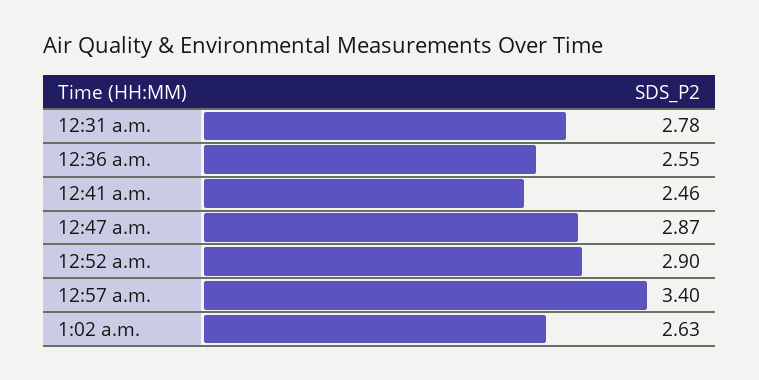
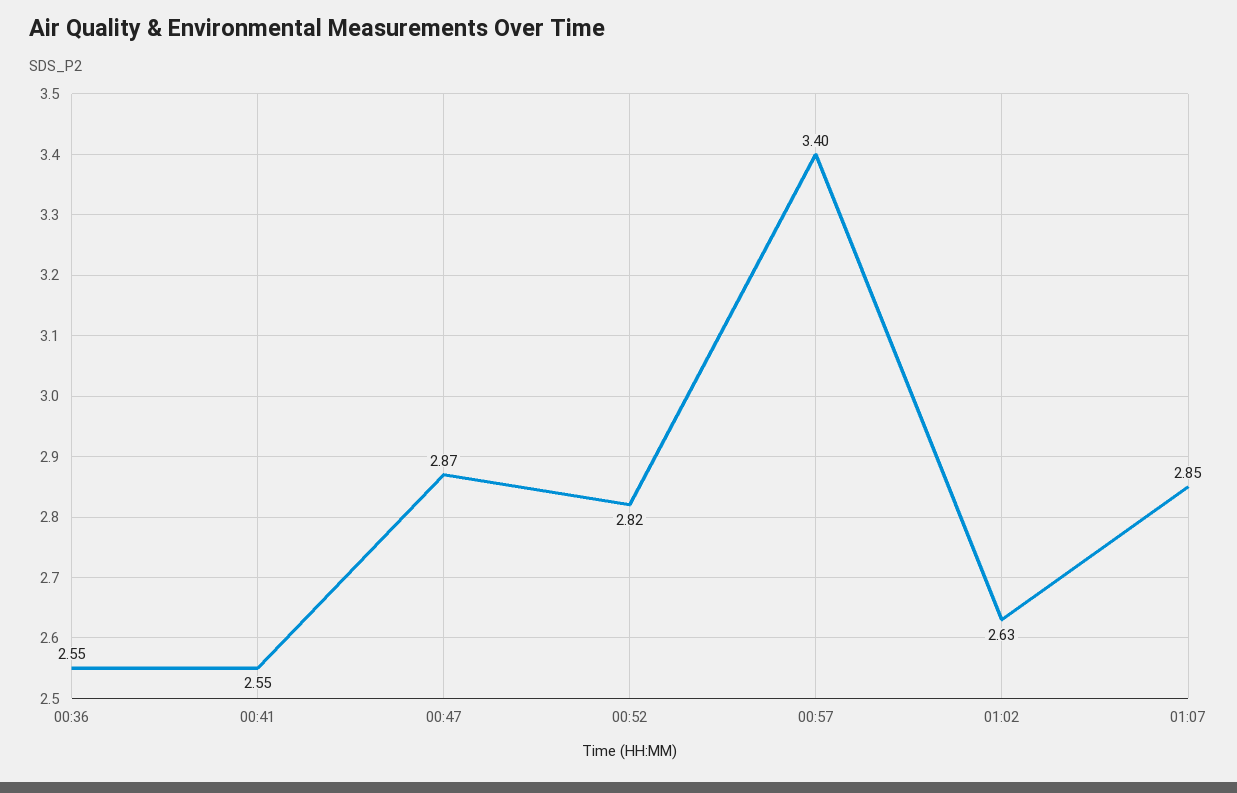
12:31 a.m.: 2.78 -> none
12:41 a.m.: 2.46 -> 2.55
12:52 a.m.: 2.9 -> 2.82
01:07: none -> 2.85

